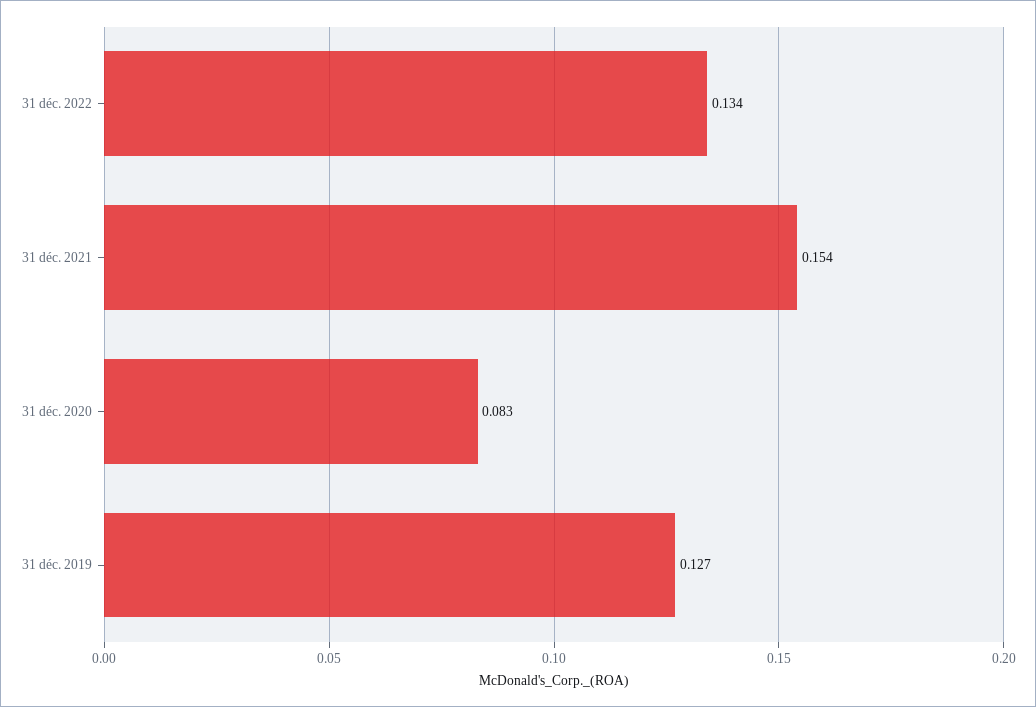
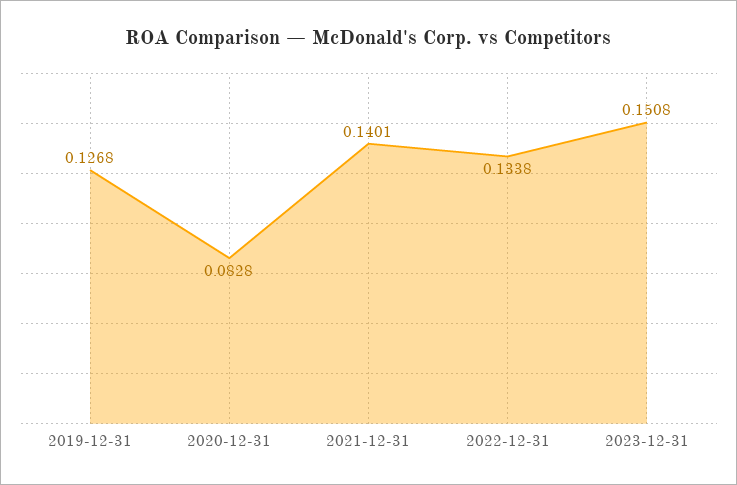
31 déc. 2021: 0.154 -> 0.1401
2023-12-31: none -> 0.1508

